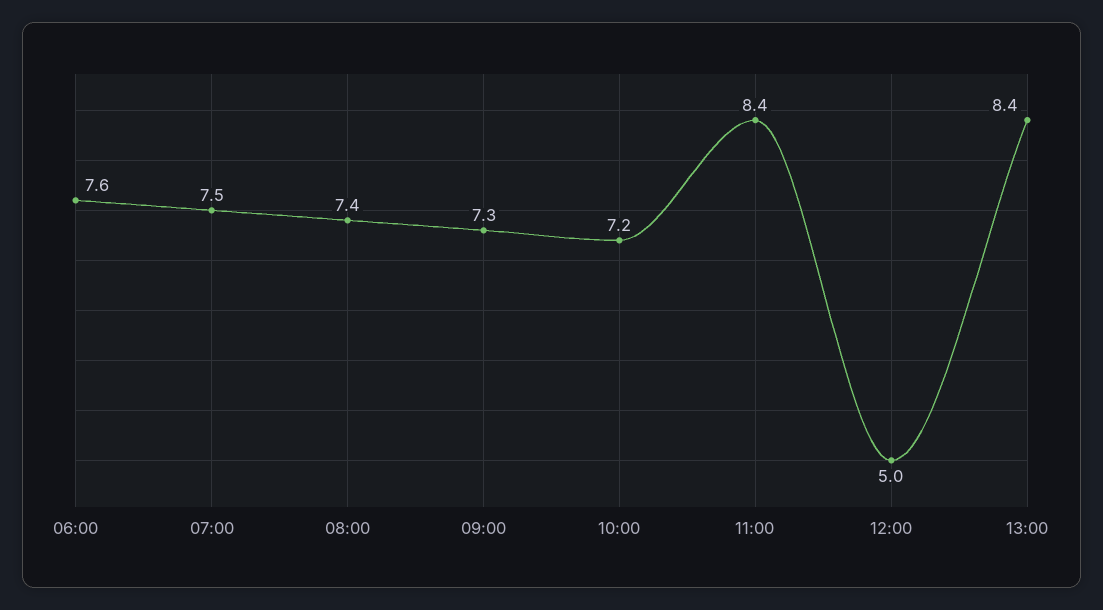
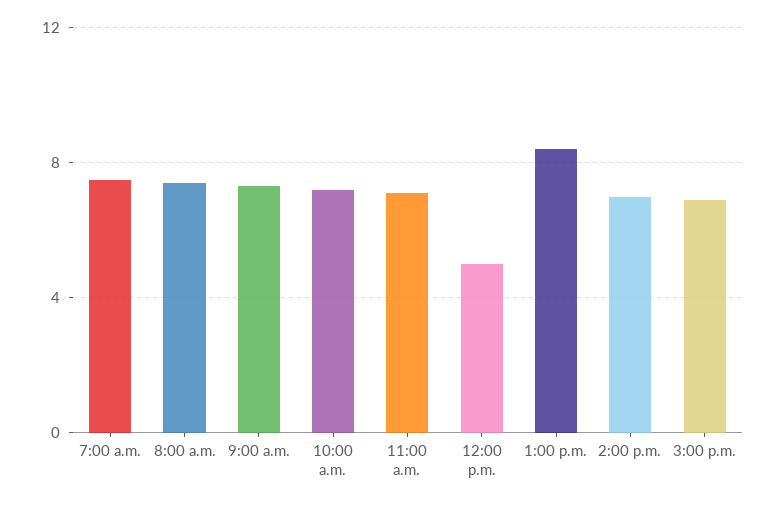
06:00: 7.6 -> none
11:00: 8.4 -> 7
2:00 p.m.: none -> 7
3:00 p.m.: none -> 7

